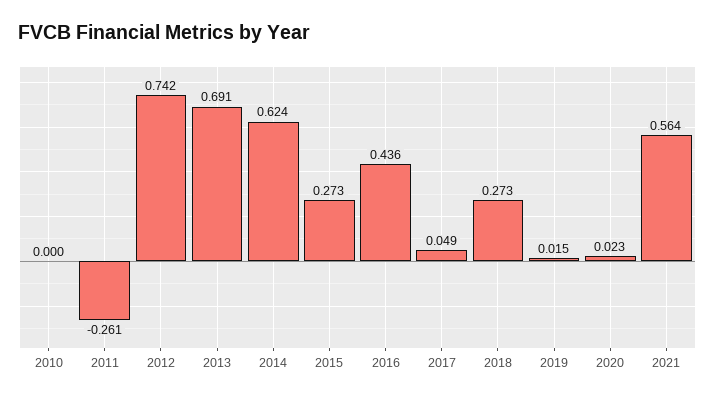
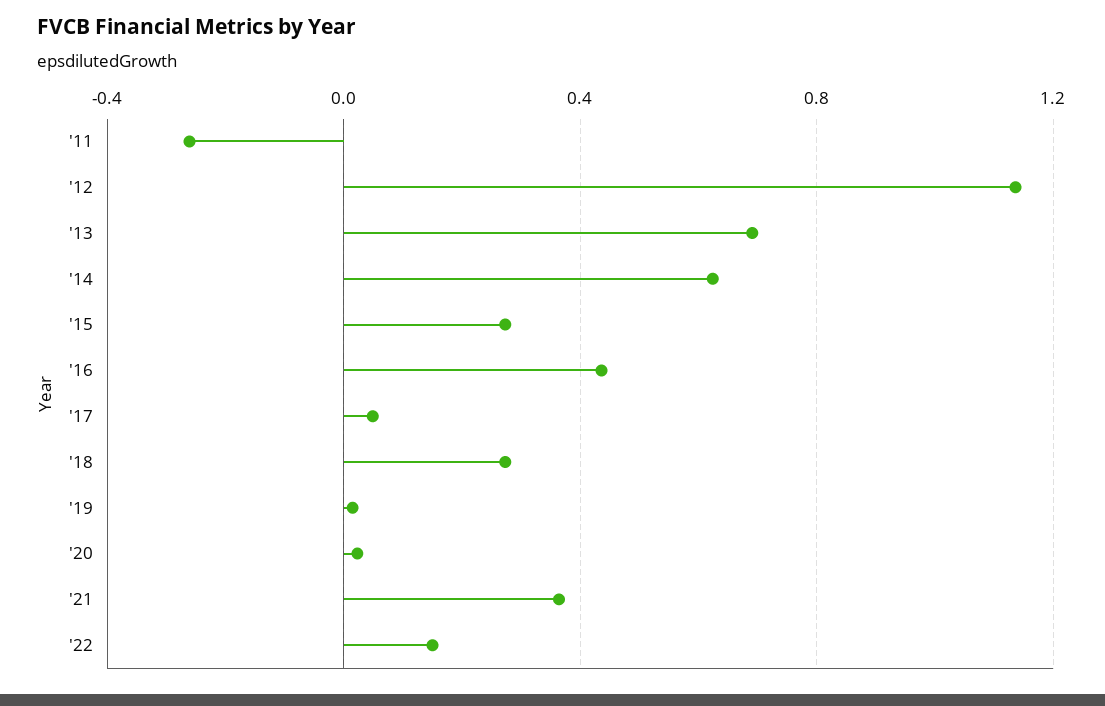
2010: 0 -> none
2012: 0.742 -> 1.15
2021: 0.564 -> 0.35
'22: none -> 0.15

